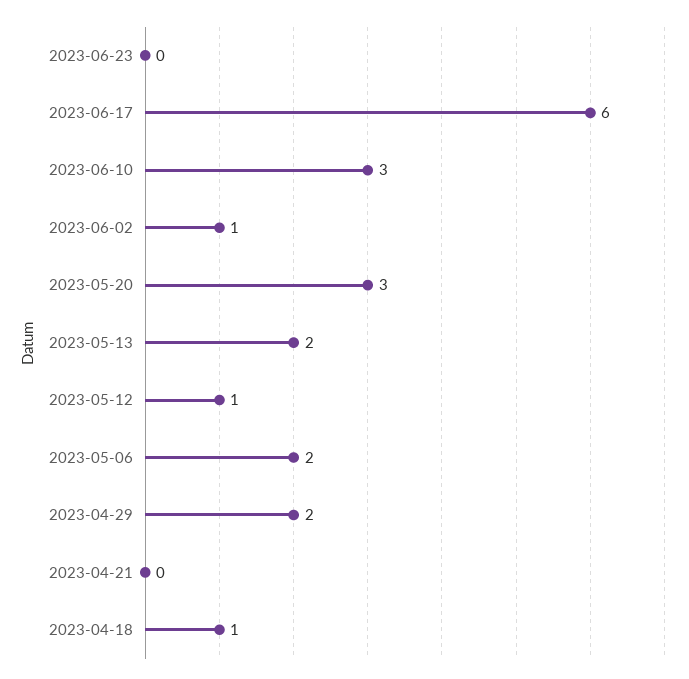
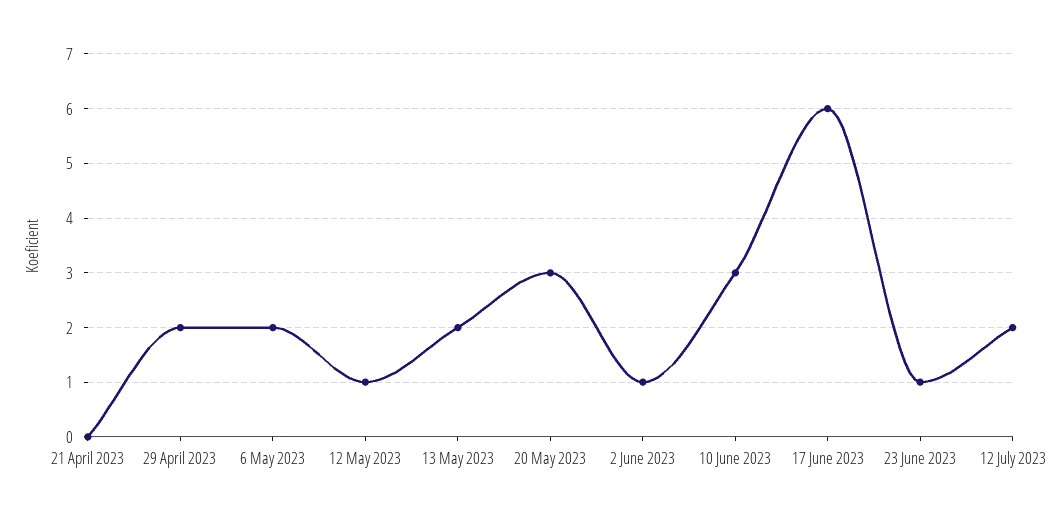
2023-06-23: 0 -> 1
2023-04-18: 1 -> none
12 July 2023: none -> 2

